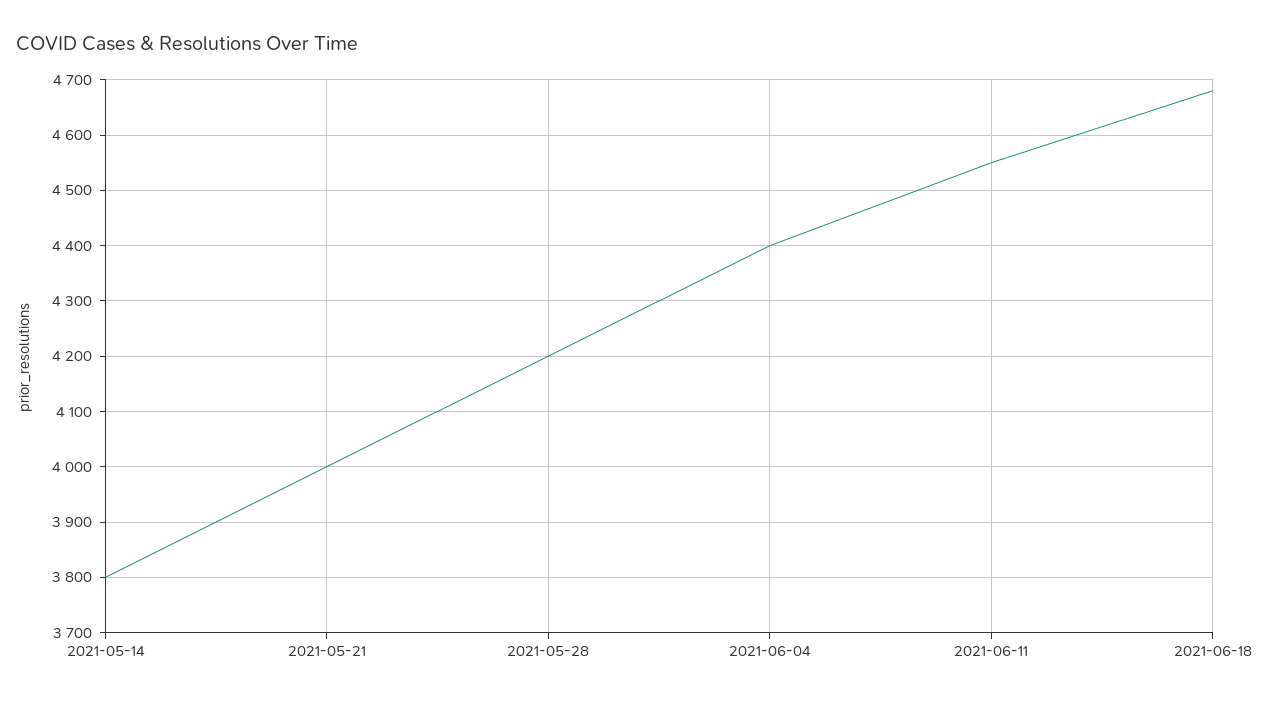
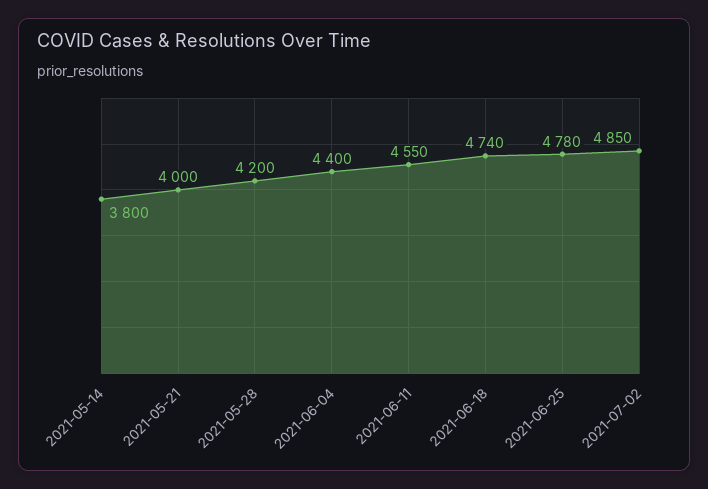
2021-06-18: 4680 -> 4740
2021-06-25: none -> 4780
2021-07-02: none -> 4850

